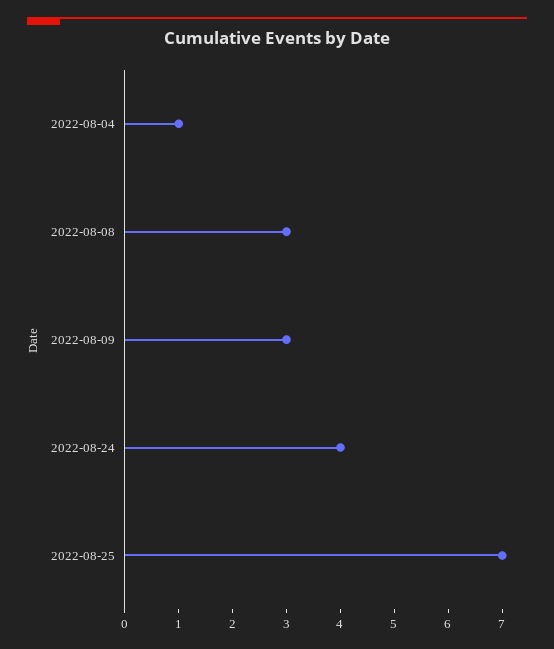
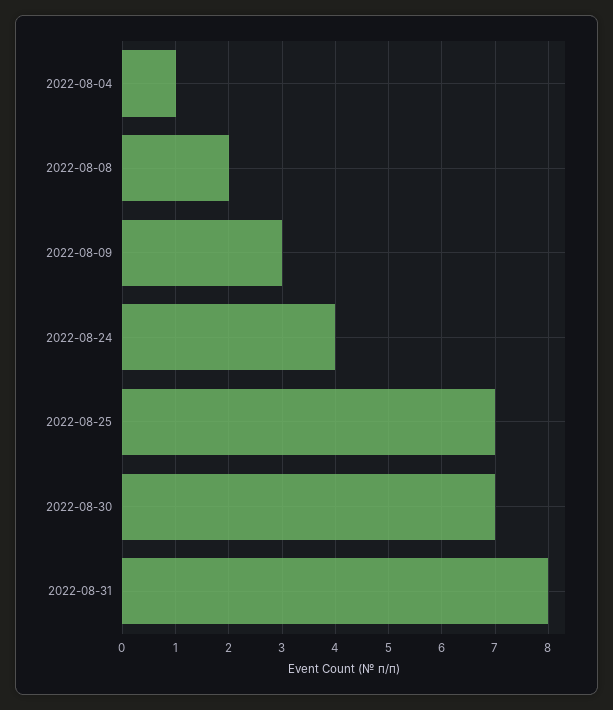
2022-08-08: 3 -> 2
2022-08-30: none -> 7
2022-08-31: none -> 8

